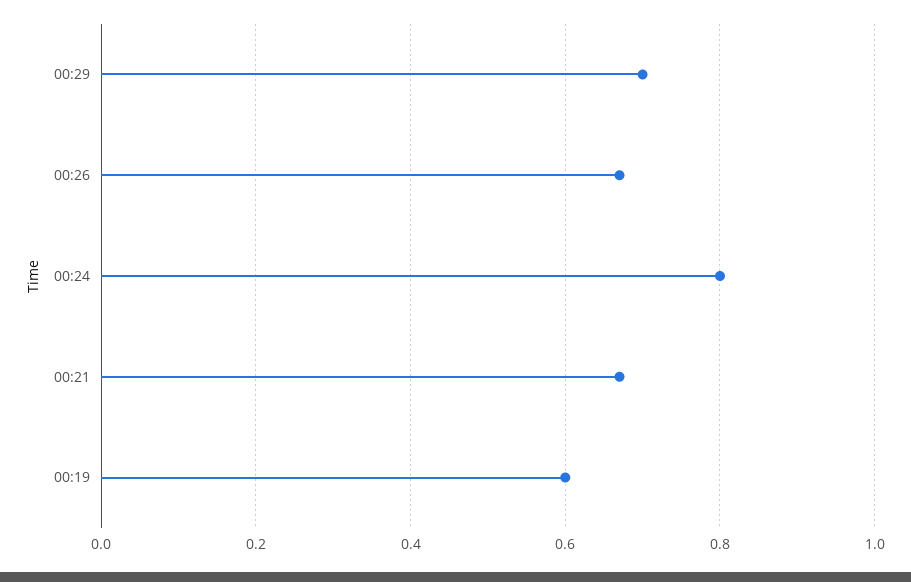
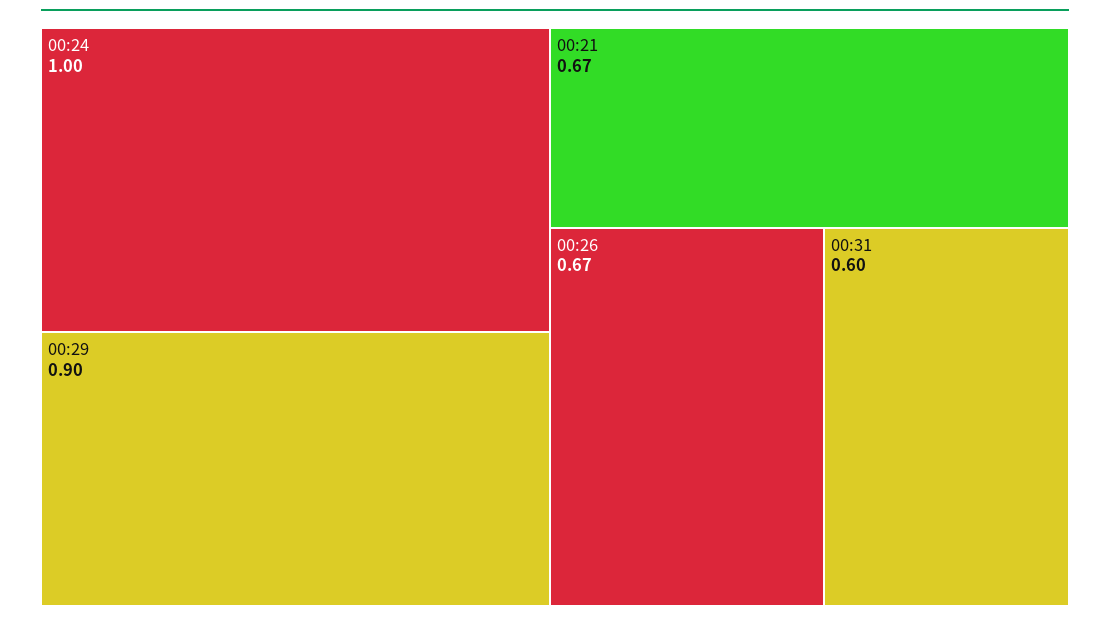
00:29: 0.7 -> 0.9
00:24: 0.8 -> 1
00:19: 0.6 -> none
00:31: none -> 0.6

